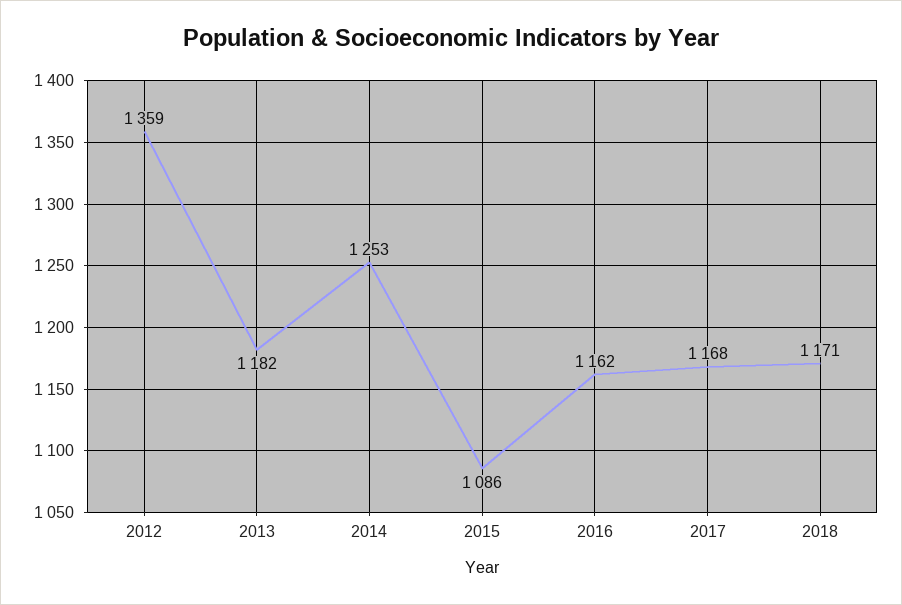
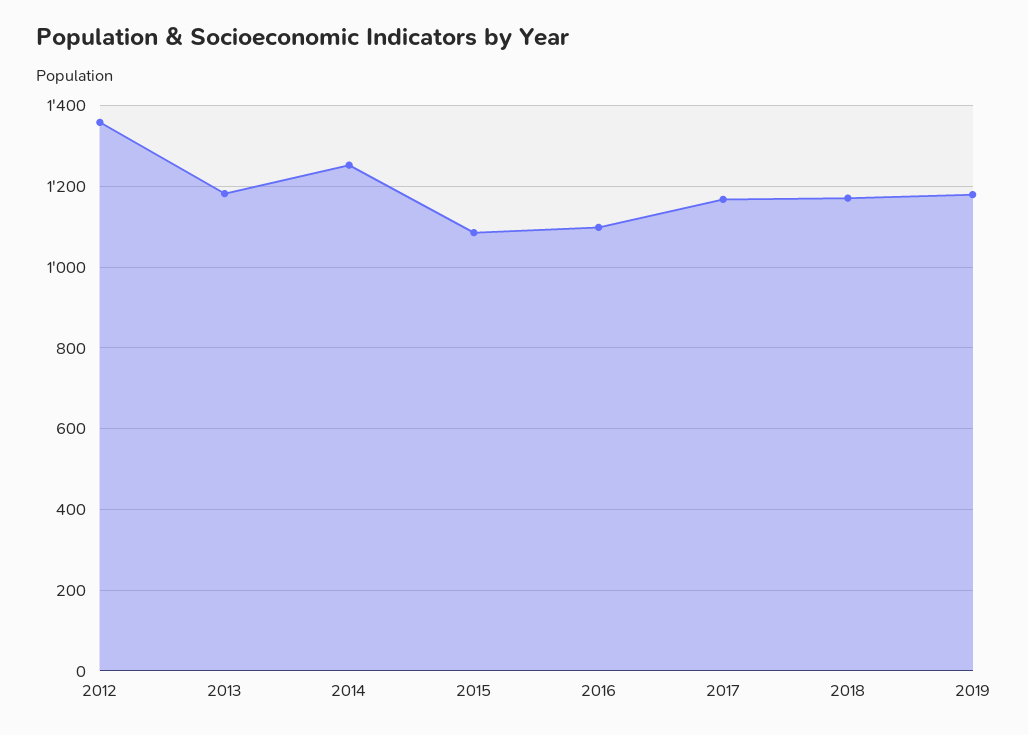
2016: 1162 -> 1100
2019: none -> 1180

